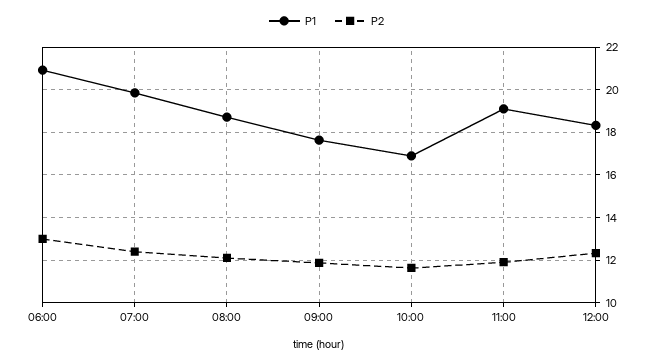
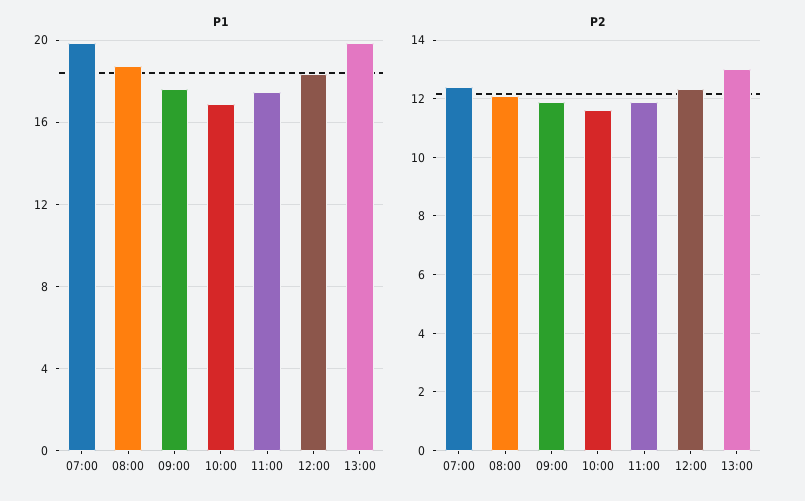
P1, 06:00: 21 -> none
P2, 06:00: 13 -> none
P1, 11:00: 19 -> 17.5
P1, 13:00: none -> 20
P2, 13:00: none -> 13

